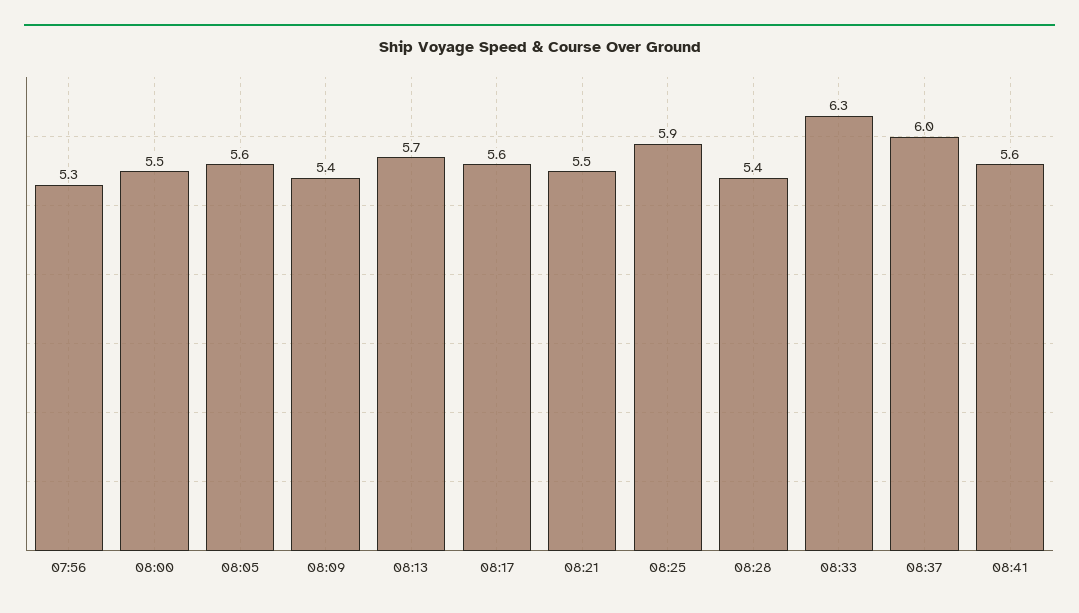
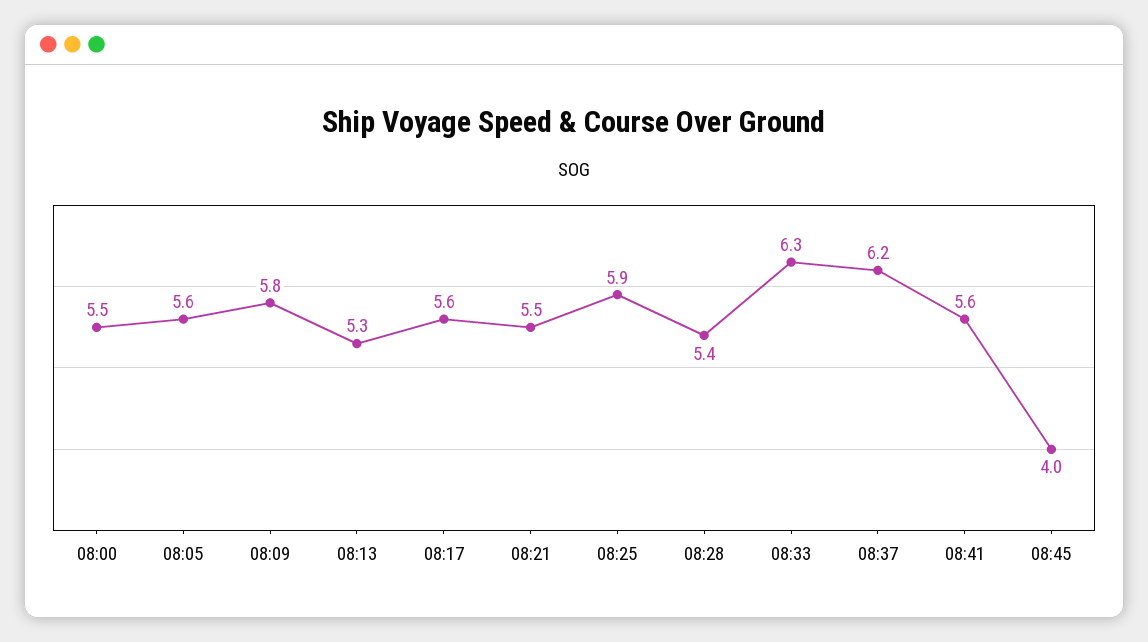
07:56: 5.3 -> none
08:09: 5.4 -> 5.8
08:13: 5.7 -> 5.3
08:37: 6 -> 6.2
08:45: none -> 4

